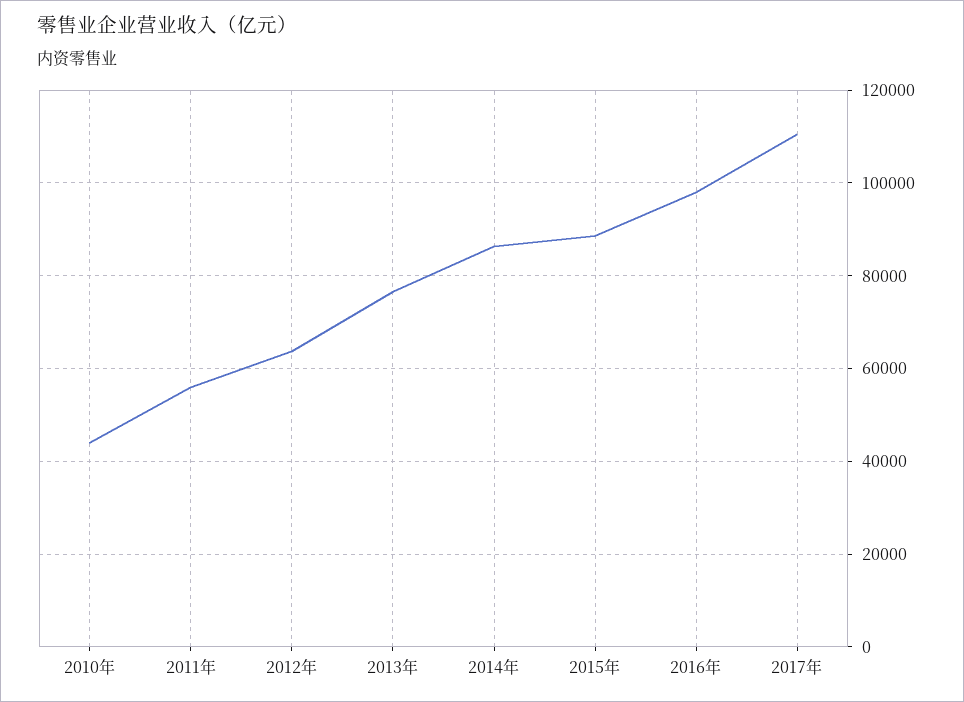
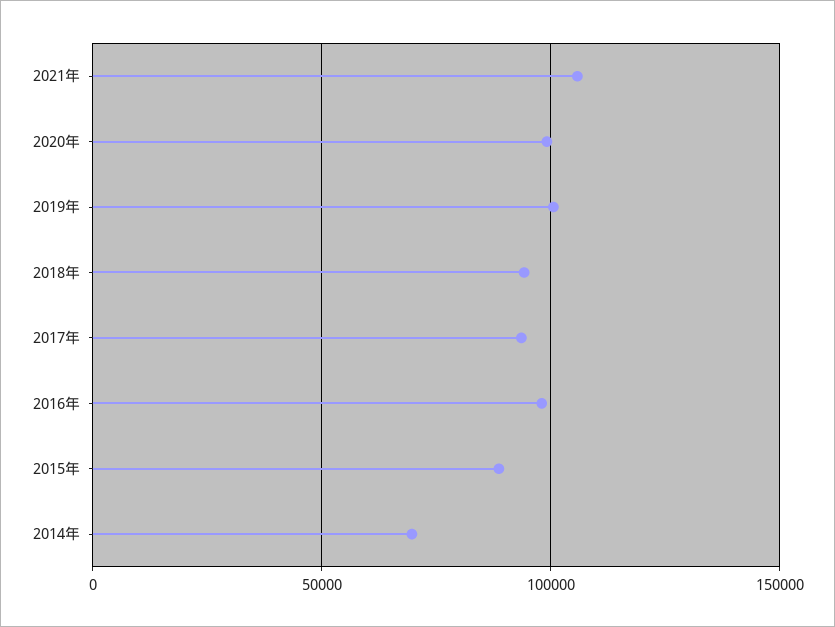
2010年: 44000 -> none
2011年: 56000 -> none
2012年: 64000 -> none
2013年: 76000 -> none
2014年: 86000 -> 70000
2017年: 110000 -> 95000
2021年: none -> 105000
2020年: none -> 100000
2019年: none -> 100000
2018年: none -> 95000

